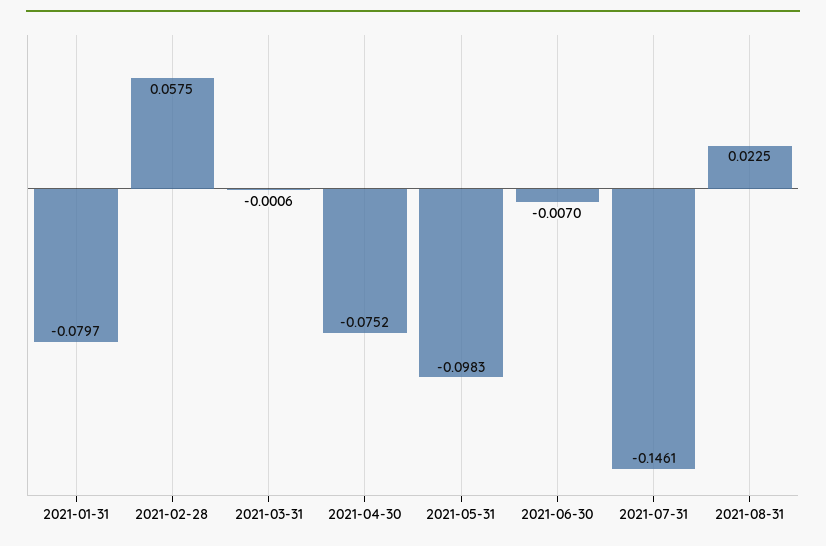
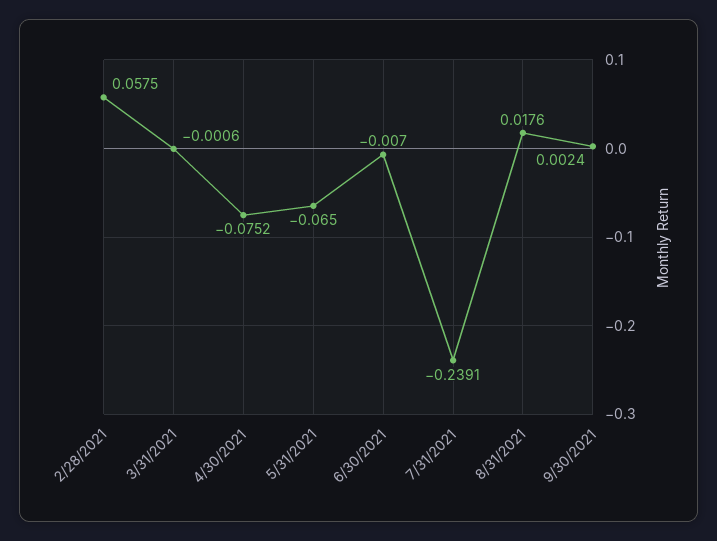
2021-01-31: -0.0797 -> none
2021-05-31: -0.0983 -> -0.065
2021-07-31: -0.1461 -> -0.2391
2021-08-31: 0.0225 -> 0.0176
9/30/2021: none -> 0.0024

